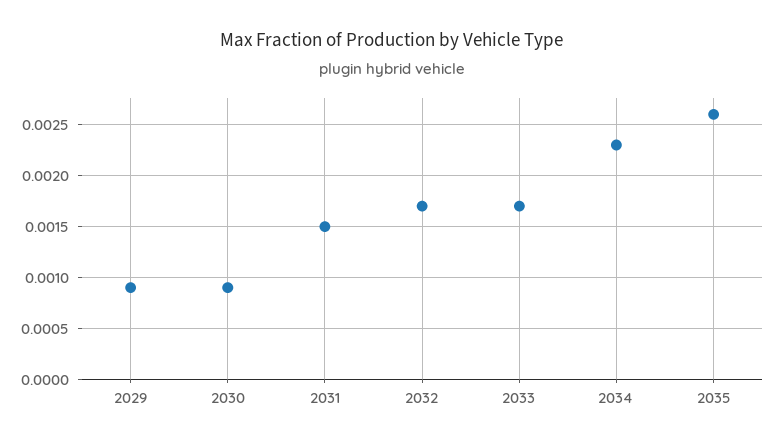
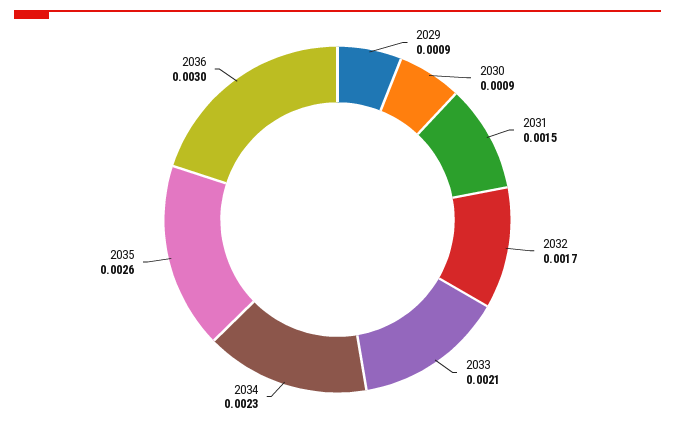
2033: 0.0017 -> 0.0021
2036: none -> 0.003

